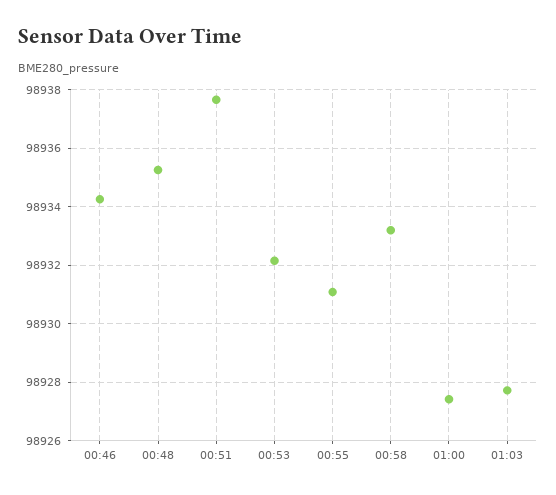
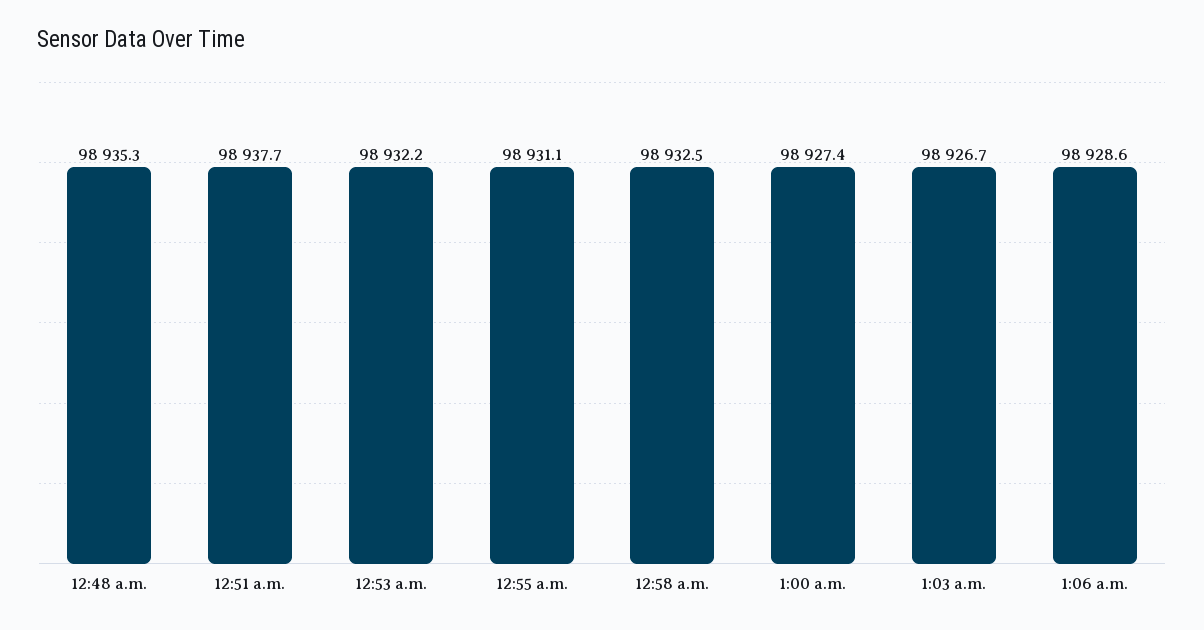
00:46: 98934.25 -> none
00:58: 98933.25 -> 98932.5
01:03: 98927.75 -> 98926.7
1:06 a.m.: none -> 98928.6

